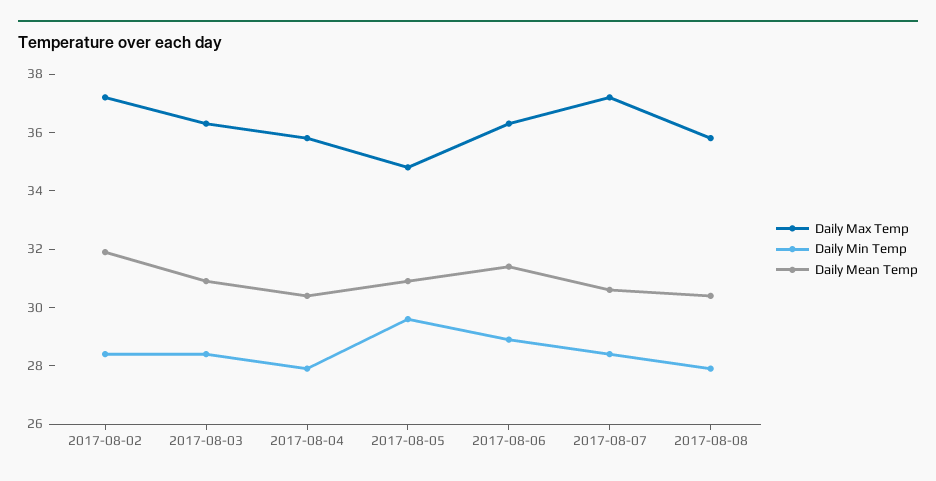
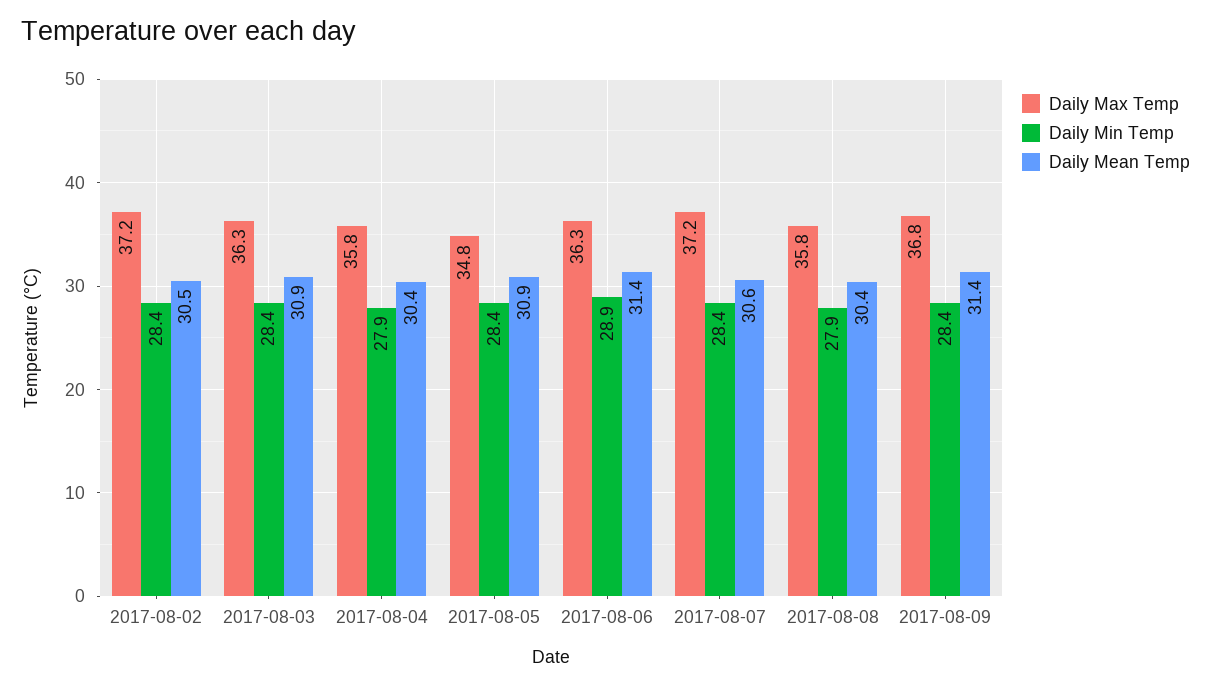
Daily Mean Temp, 2017-08-02: 32 -> 30.5
Daily Min Temp, 2017-08-05: 29.5 -> 28.4
Daily Max Temp, 2017-08-09: none -> 36.8
Daily Min Temp, 2017-08-09: none -> 28.4
Daily Mean Temp, 2017-08-09: none -> 31.4

